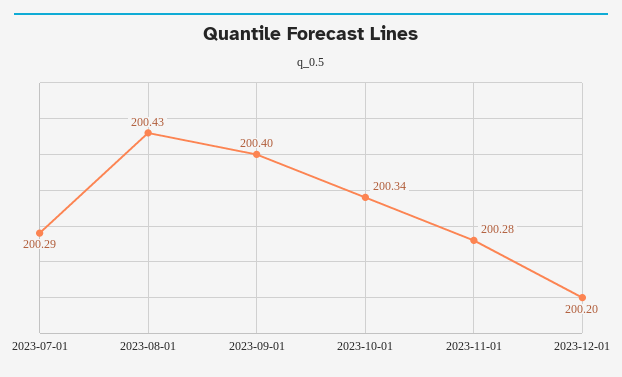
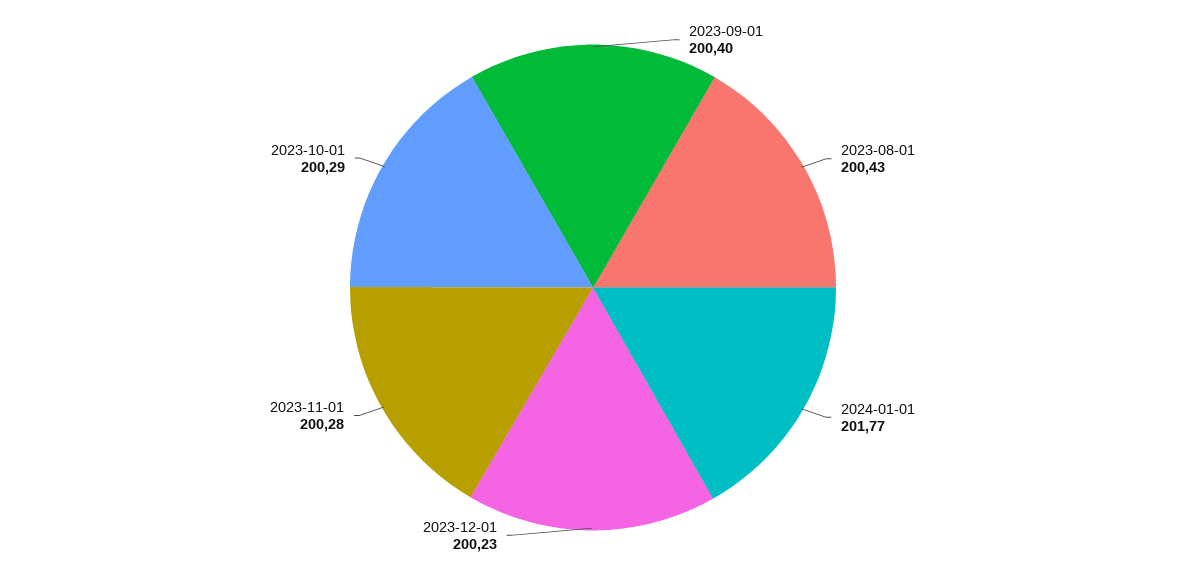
2023-07-01: 200.29 -> none
2023-10-01: 200.34 -> 200.29
2023-12-01: 200.2 -> 200.23
2024-01-01: none -> 201.77

